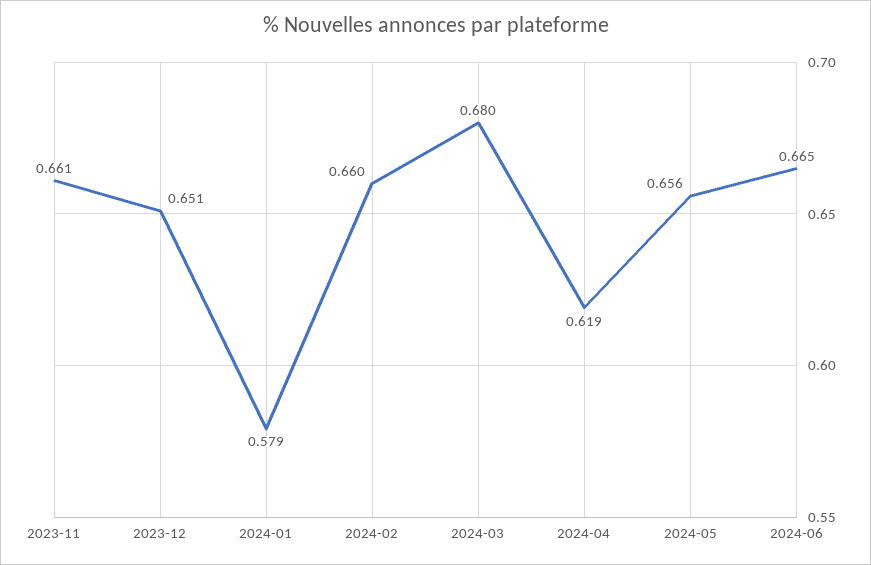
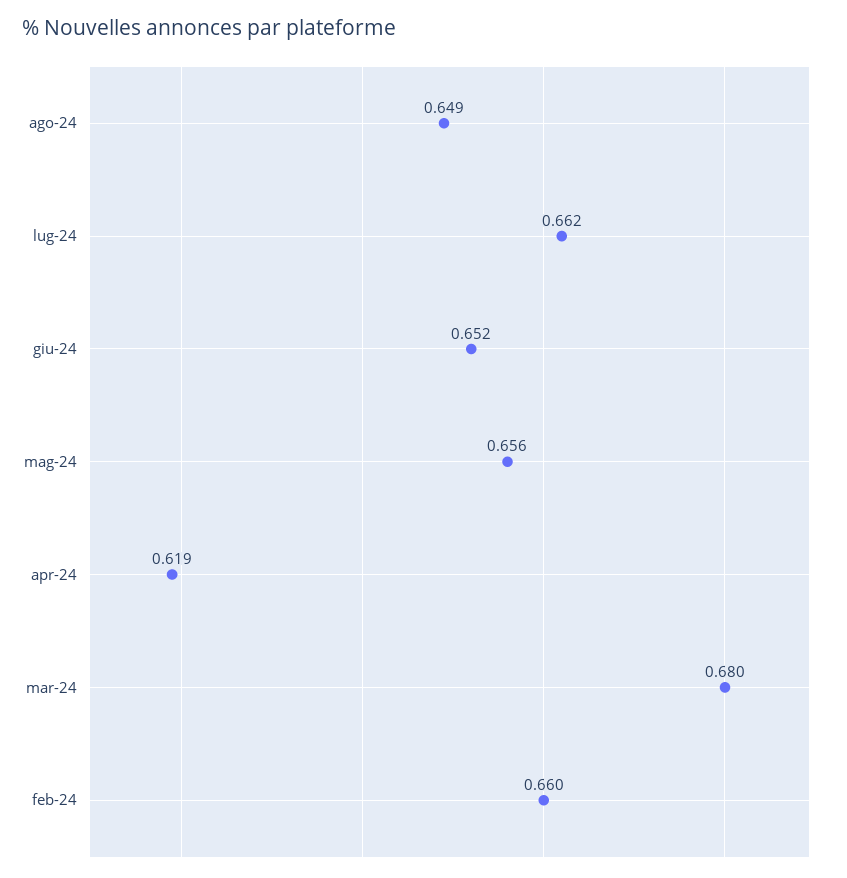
2023-11: 0.661 -> none
2023-12: 0.651 -> none
2024-01: 0.579 -> none
2024-06: 0.665 -> 0.652
ago-24: none -> 0.649
lug-24: none -> 0.662

